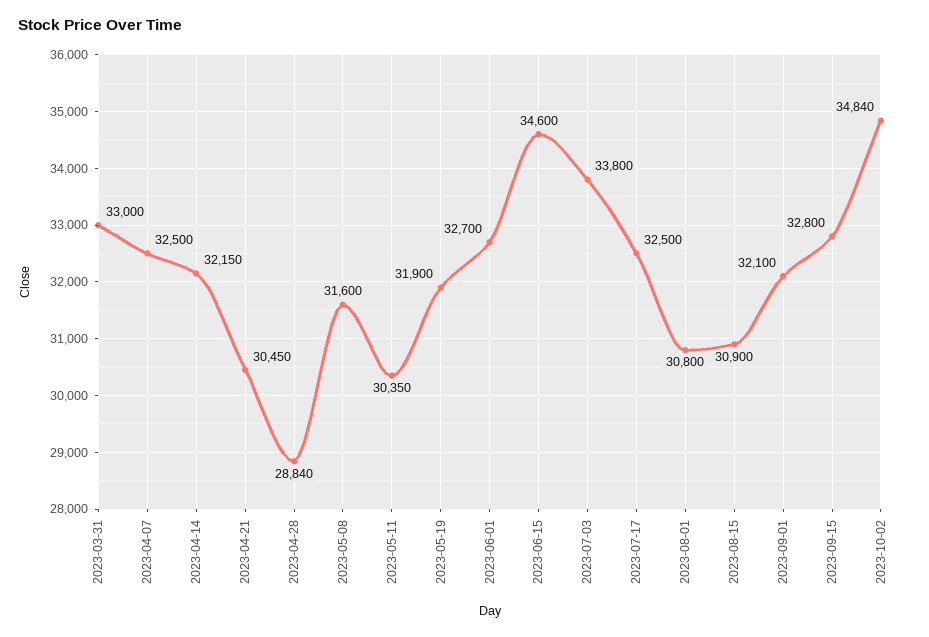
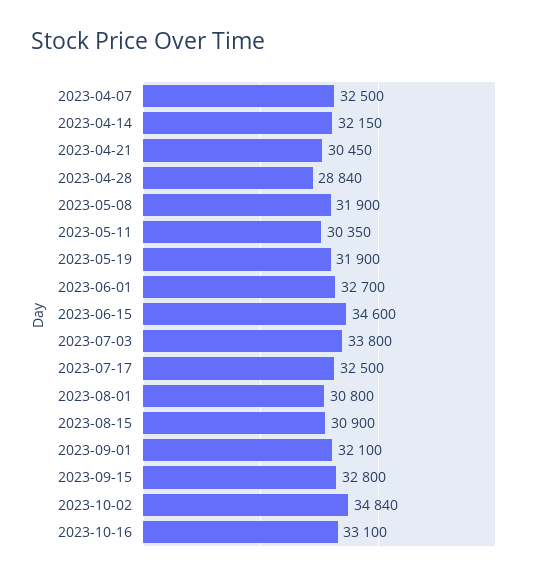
2023-03-31: 33000 -> none
2023-05-08: 31600 -> 31900
2023-10-16: none -> 33100

